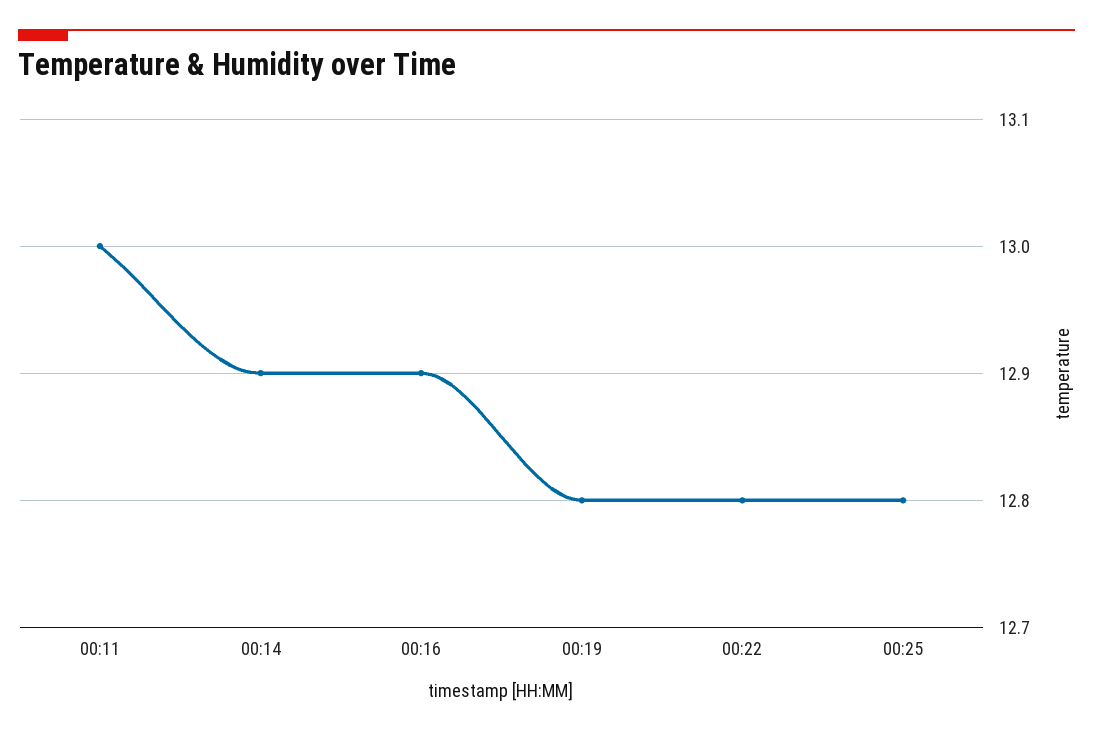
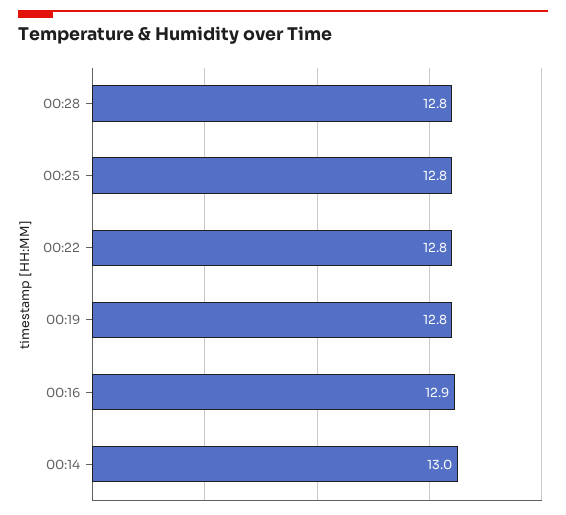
00:11: 13 -> none
00:14: 12.9 -> 13
00:28: none -> 12.8

